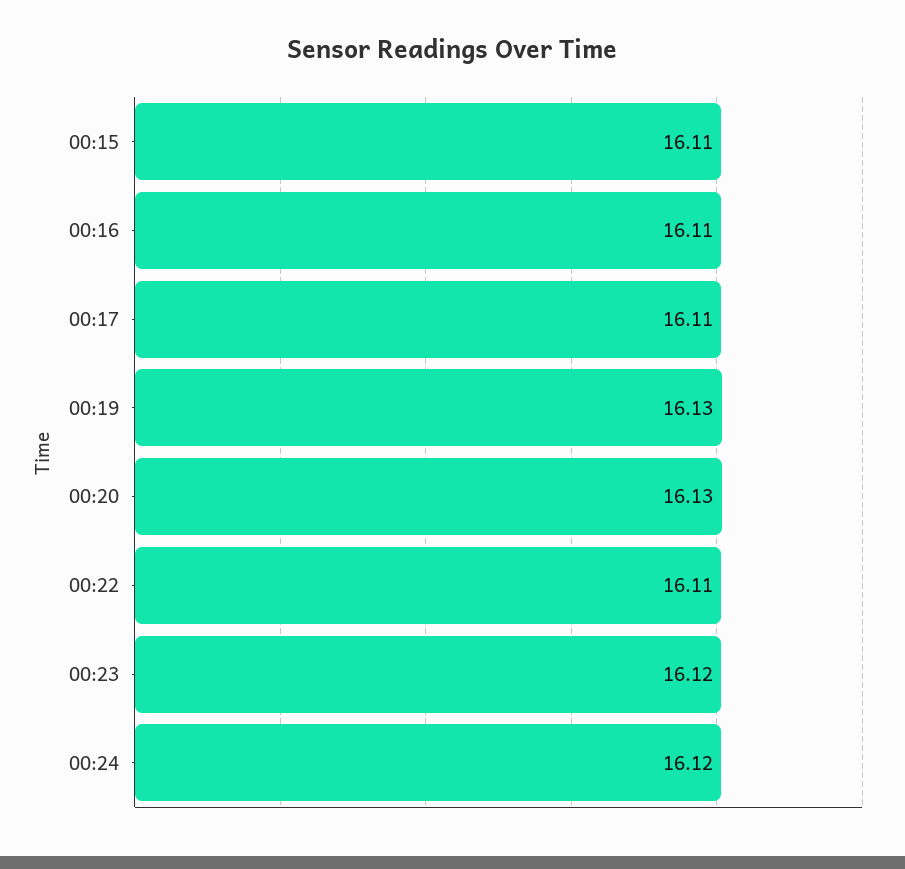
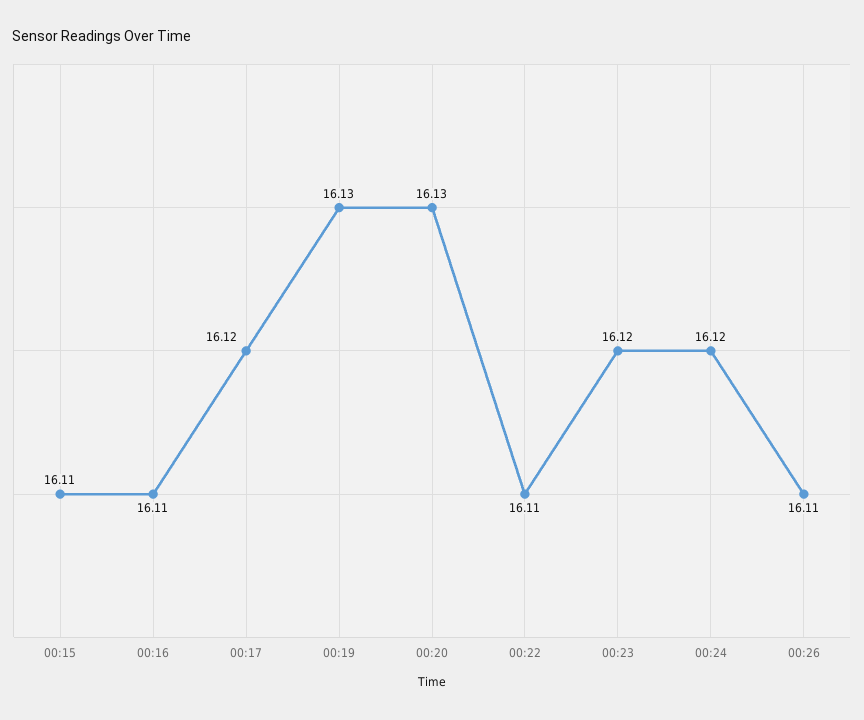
00:17: 16.11 -> 16.12
00:26: none -> 16.11

